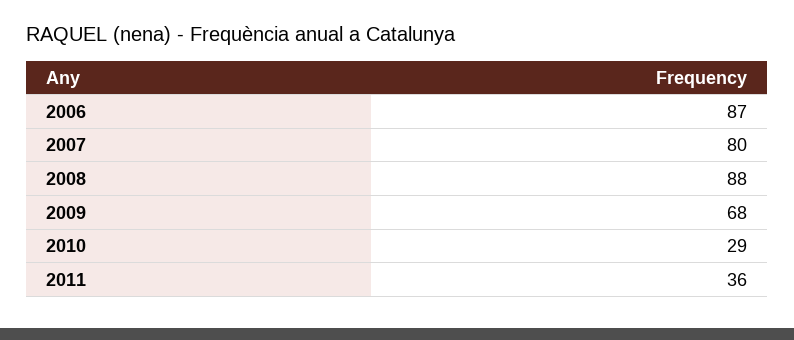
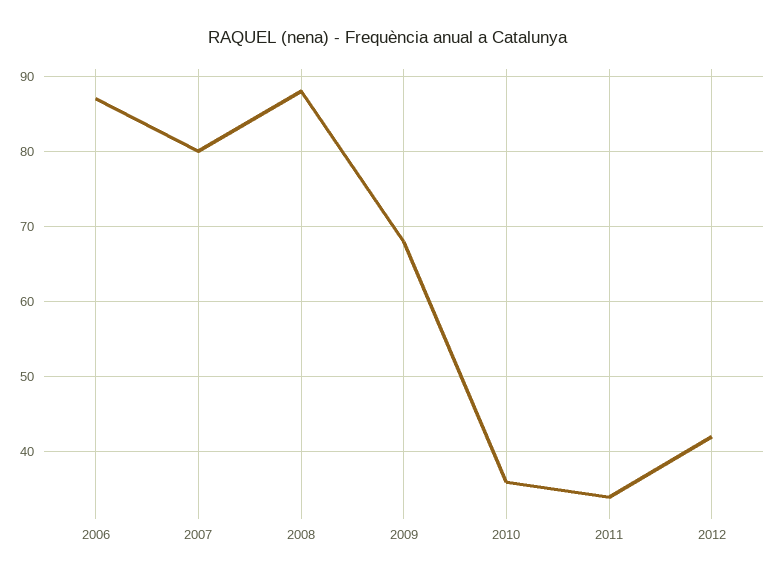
2010: 29 -> 36
2011: 36 -> 34
2012: none -> 42

